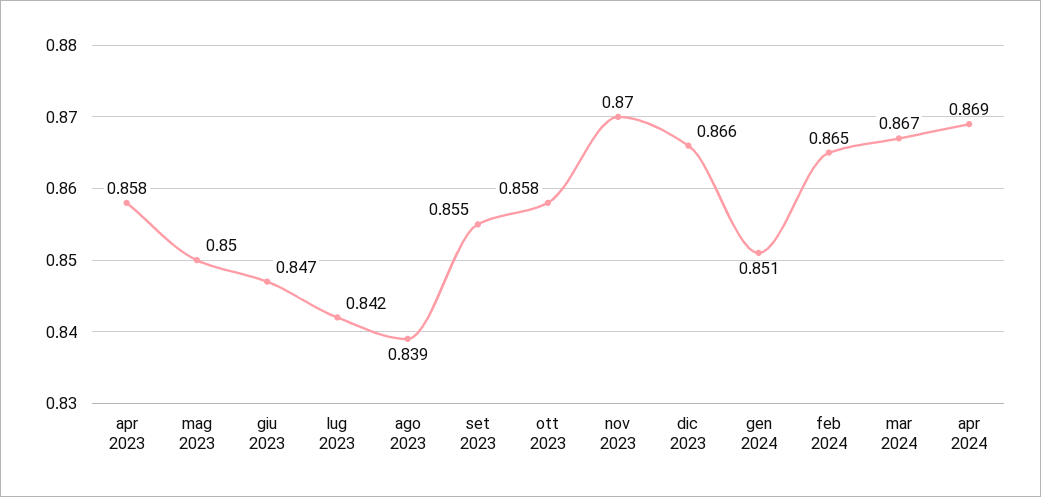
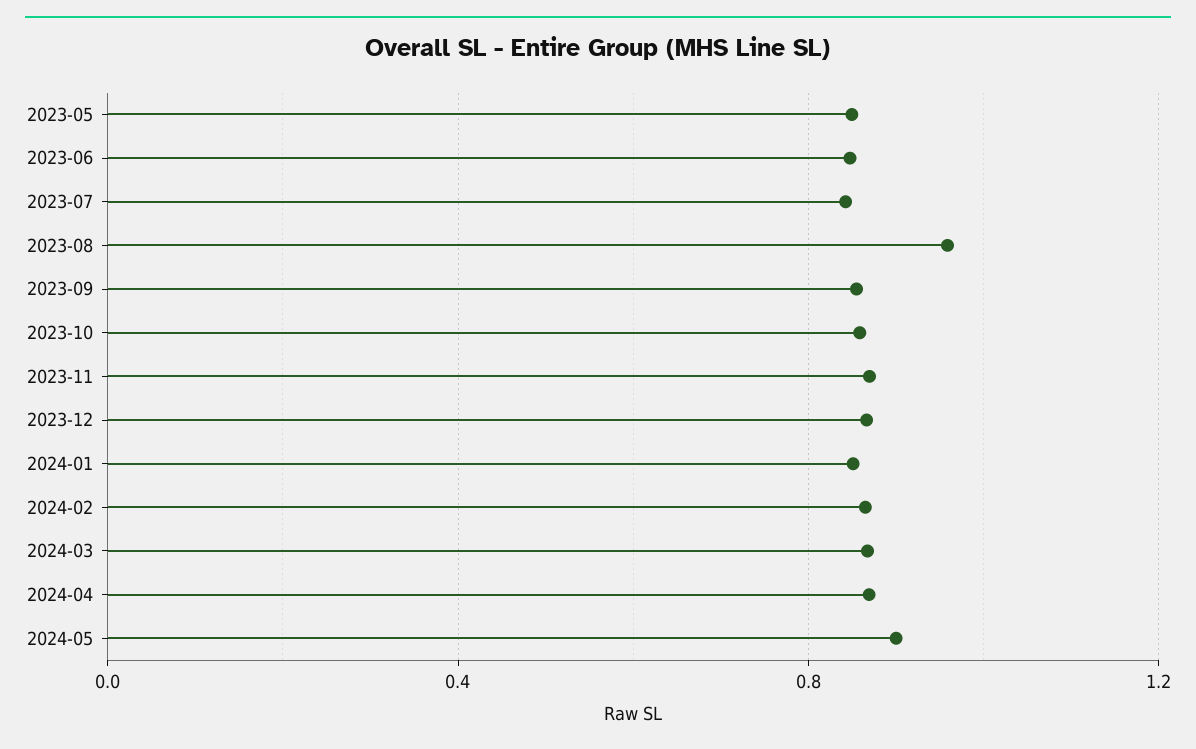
apr 2023: 0.858 -> none
ago 2023: 0.839 -> 0.95
2024-05: none -> 0.9

